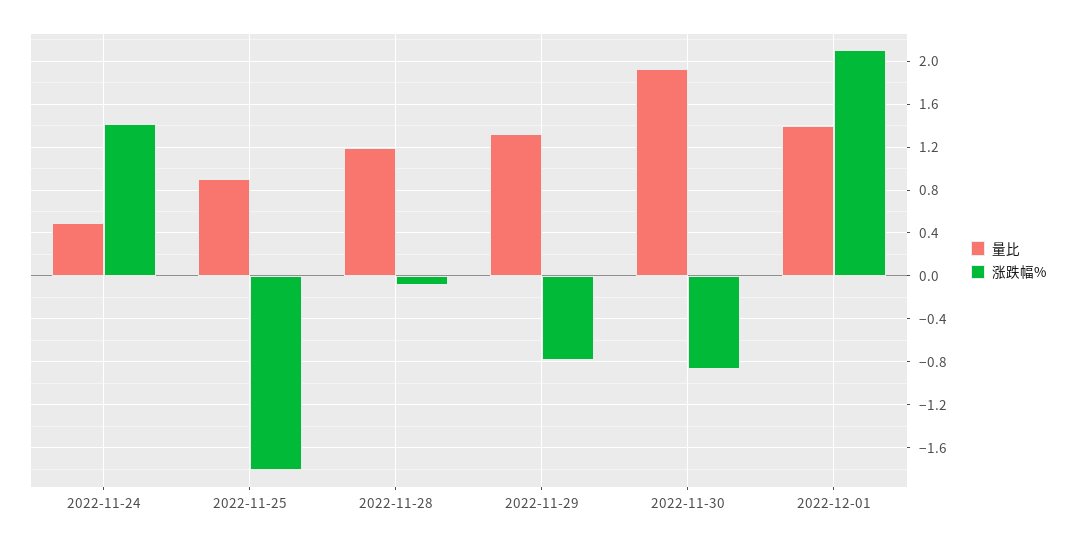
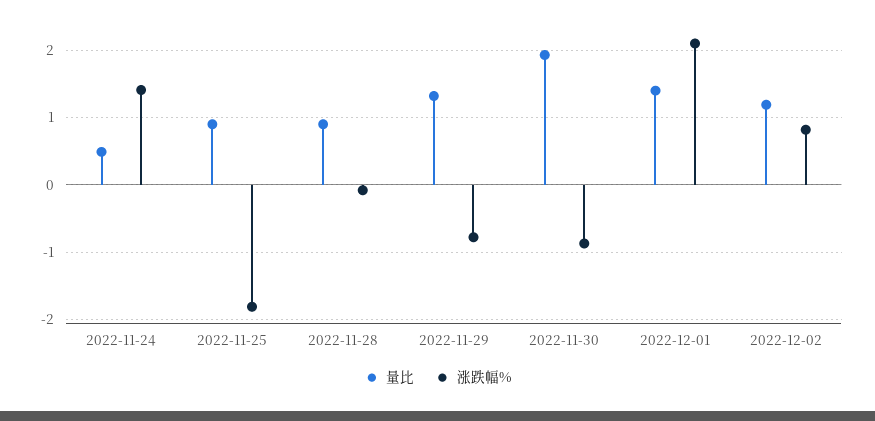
量比, 2022-11-28: 1.2 -> 0.9
量比, 2022-12-02: none -> 1.2
涨跌幅%, 2022-12-02: none -> 0.8

